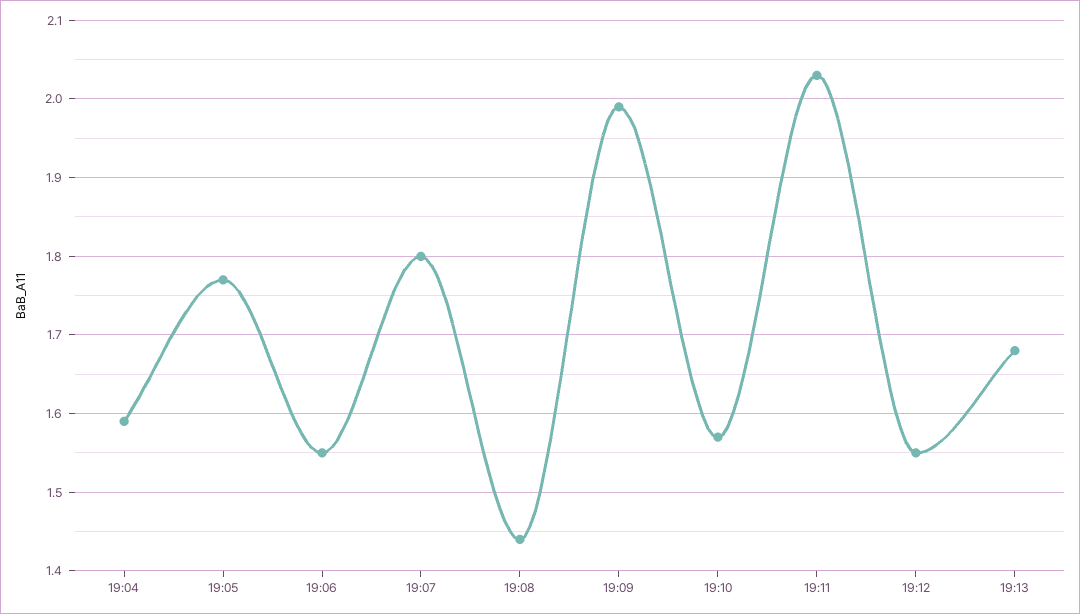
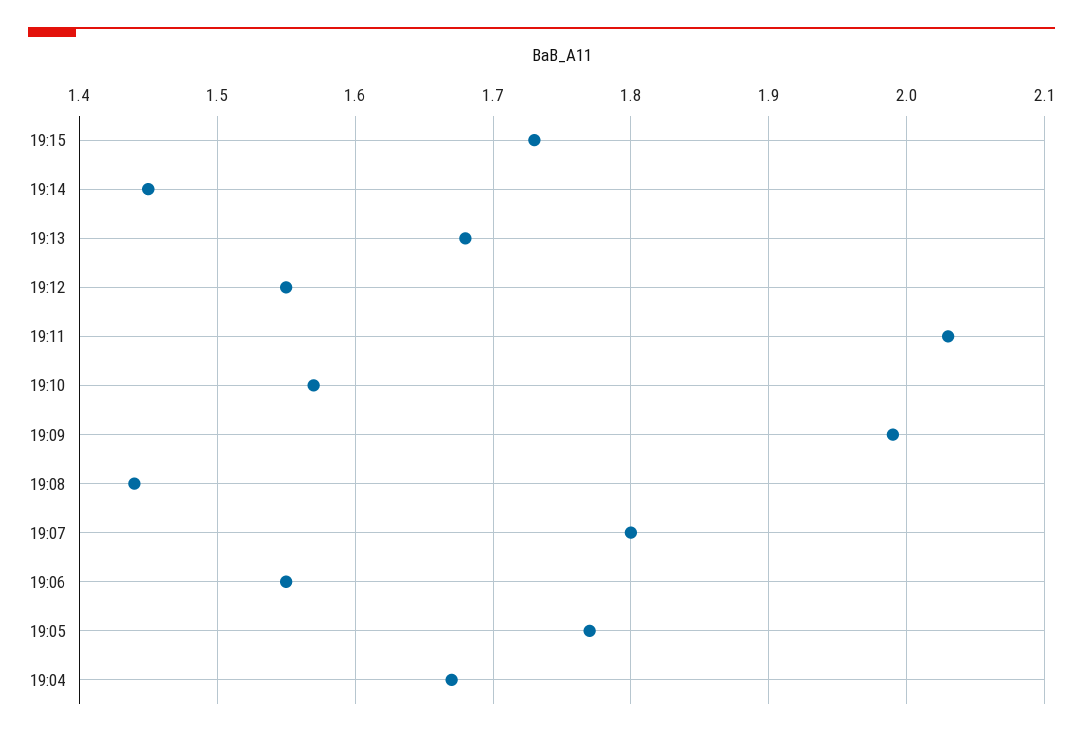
19:04: 1.59 -> 1.67
19:15: none -> 1.73
19:14: none -> 1.45

